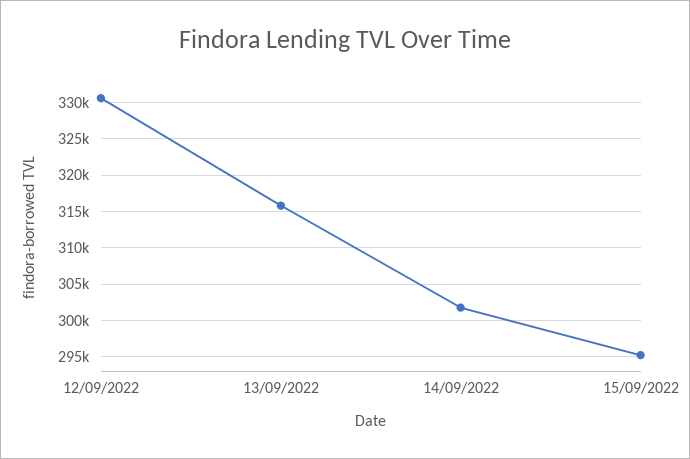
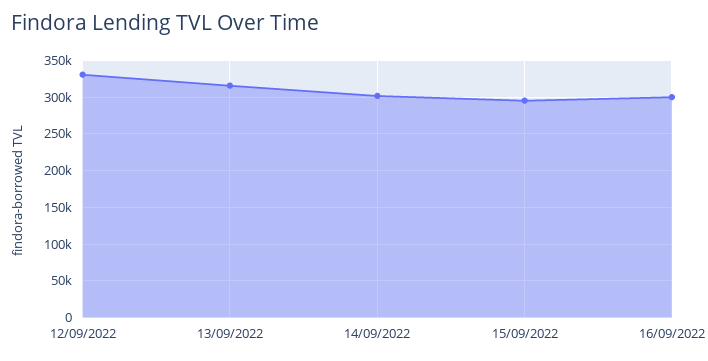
16/09/2022: none -> 300000

